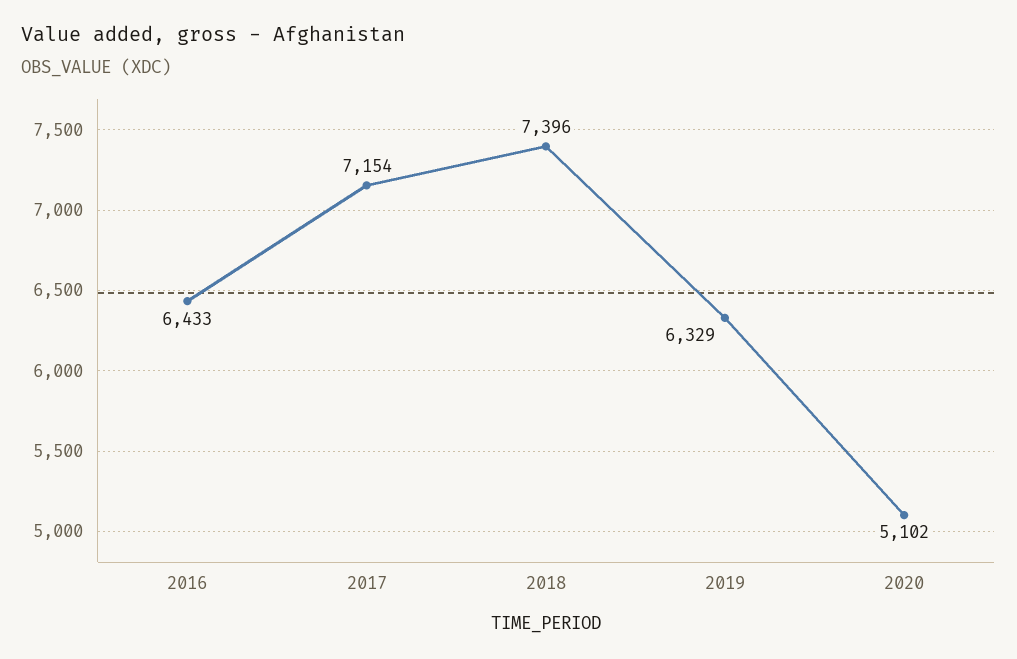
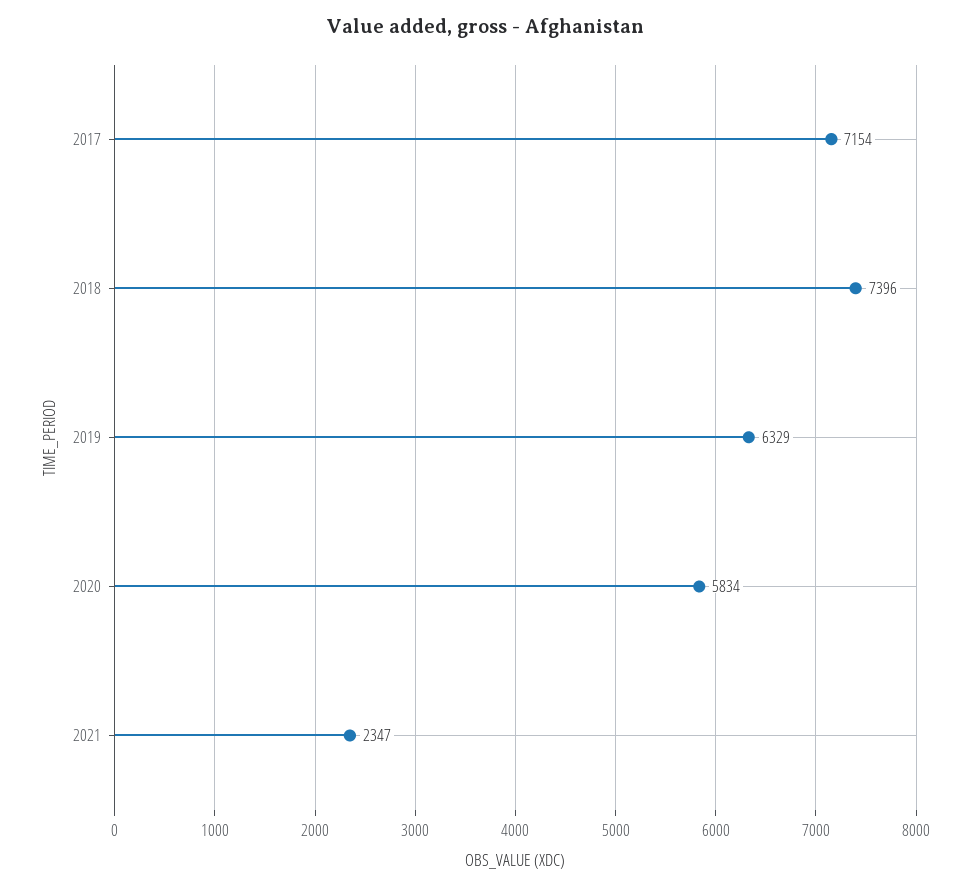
2016: 6433 -> none
2020: 5102 -> 5834
2021: none -> 2347

